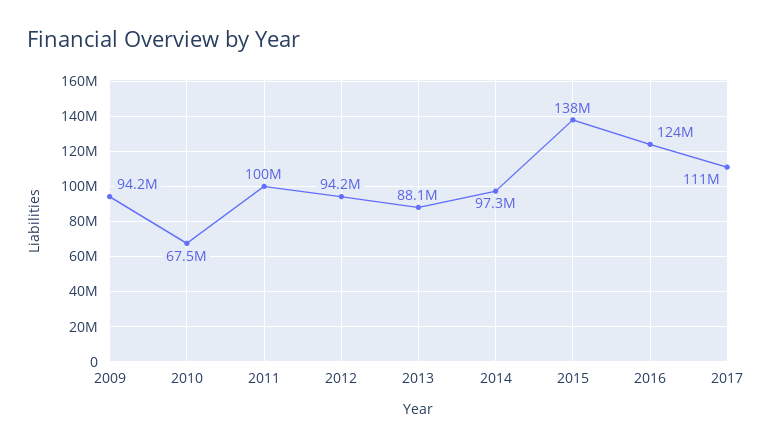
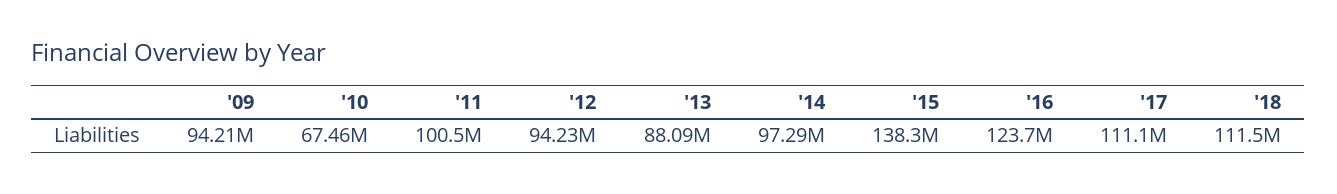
'18: none -> 111500000

